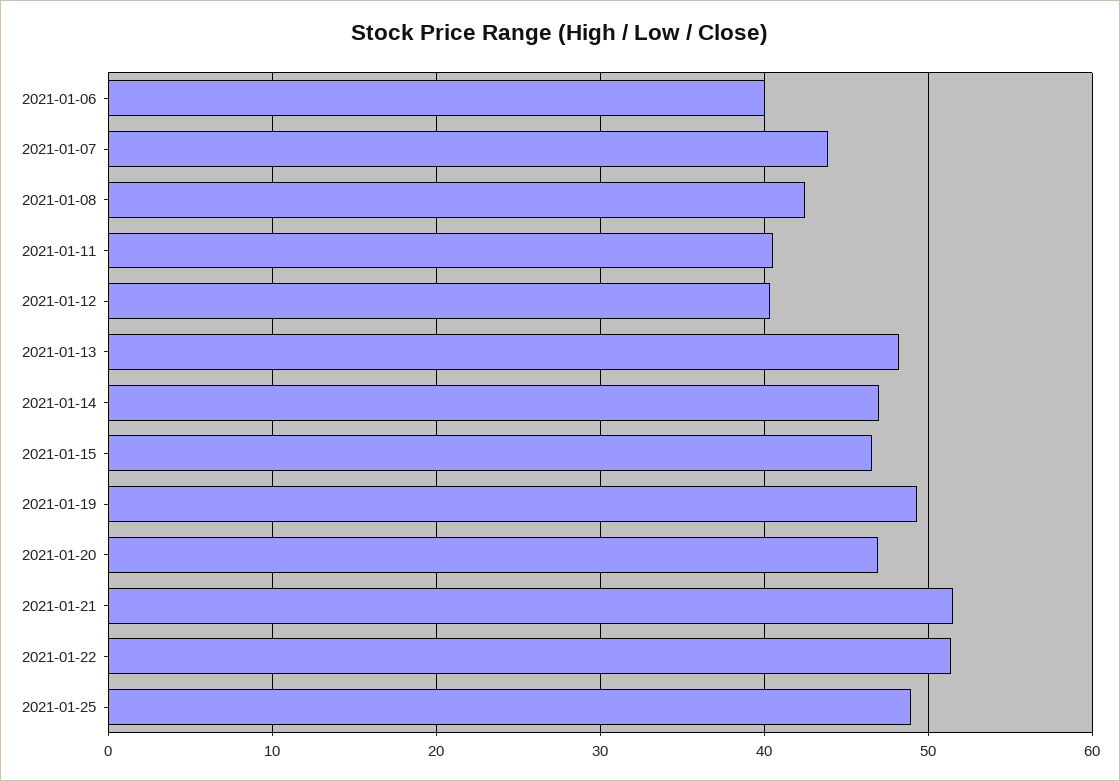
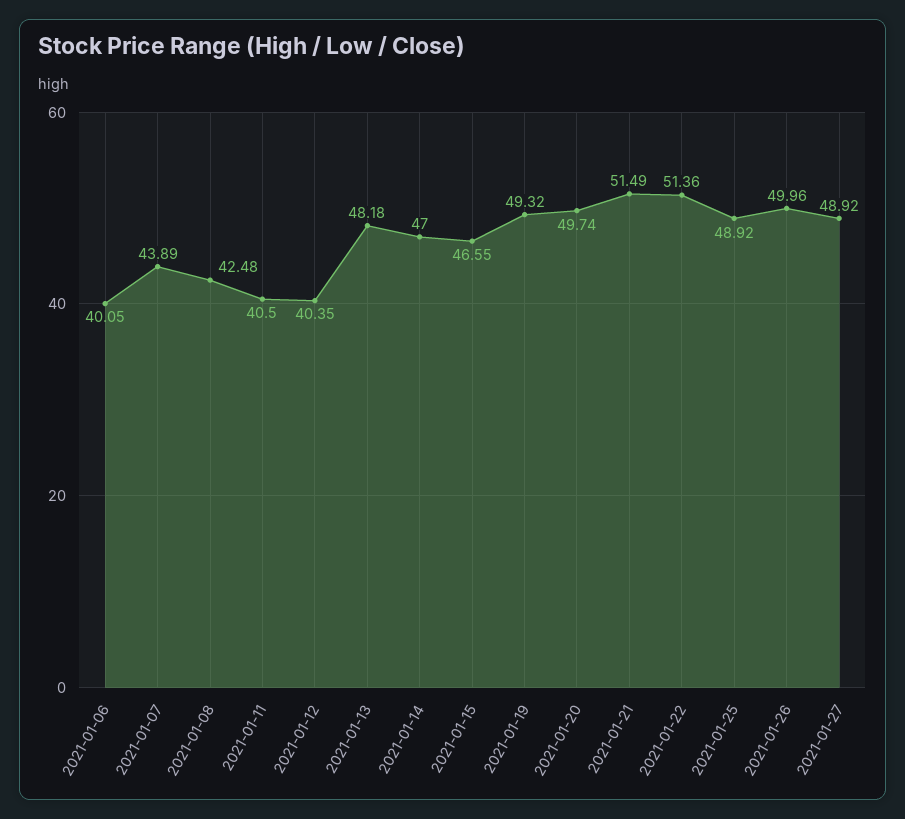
2021-01-20: 47 -> 49.74
2021-01-26: none -> 49.96
2021-01-27: none -> 48.92

